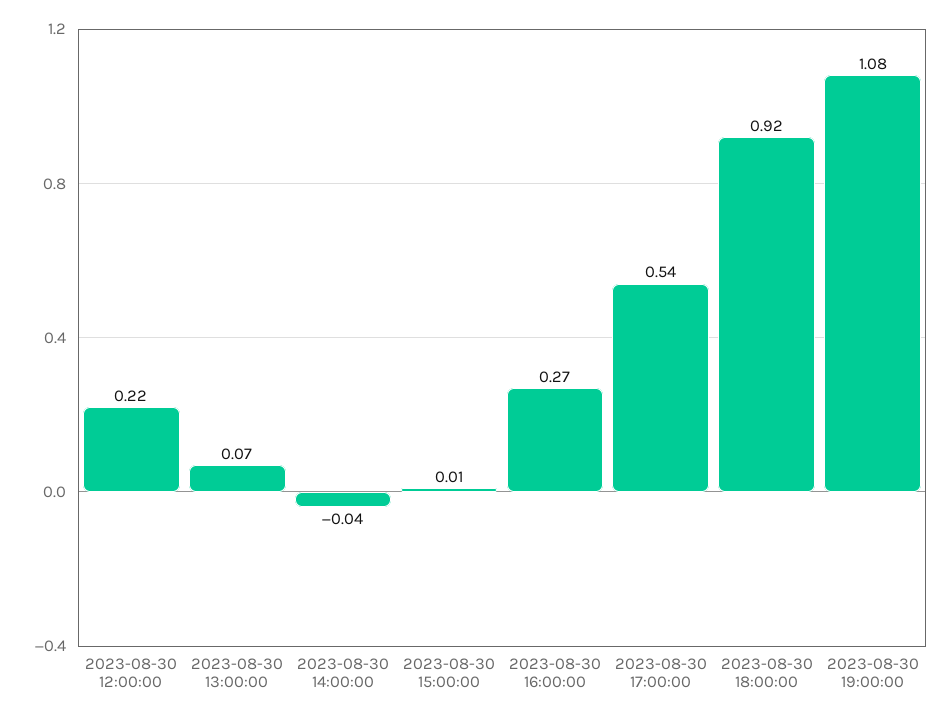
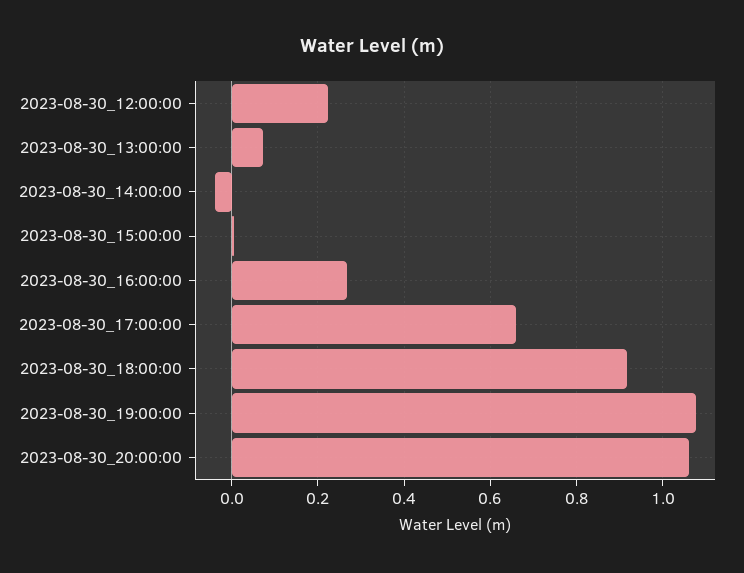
2023-08-30 17:00:00: 0.54 -> 0.66
2023-08-30_20:00:00: none -> 1.06

